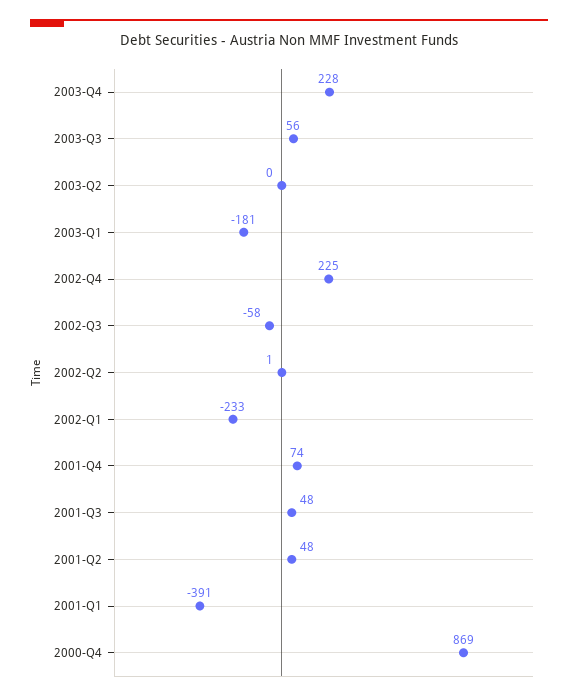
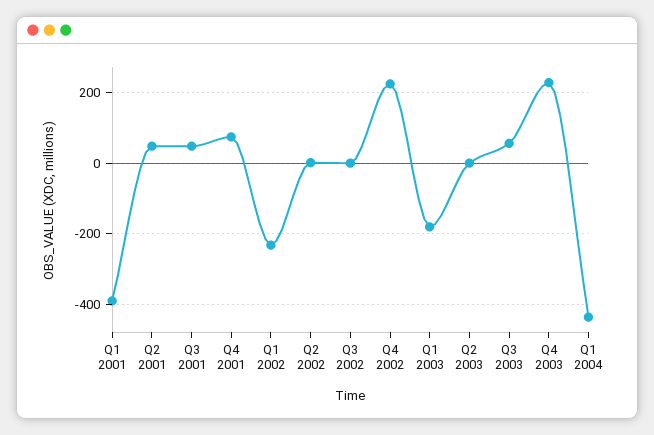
2002-Q3: -58 -> 0
2000-Q4: 869 -> none
Q1 2004: none -> -440

